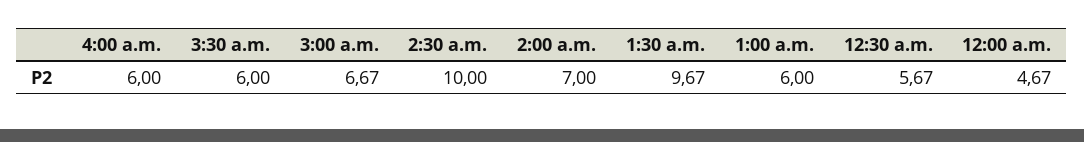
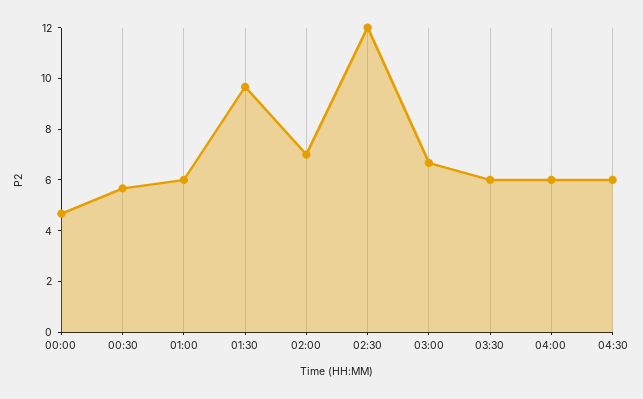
2:30 a.m.: 10 -> 12
04:30: none -> 6

